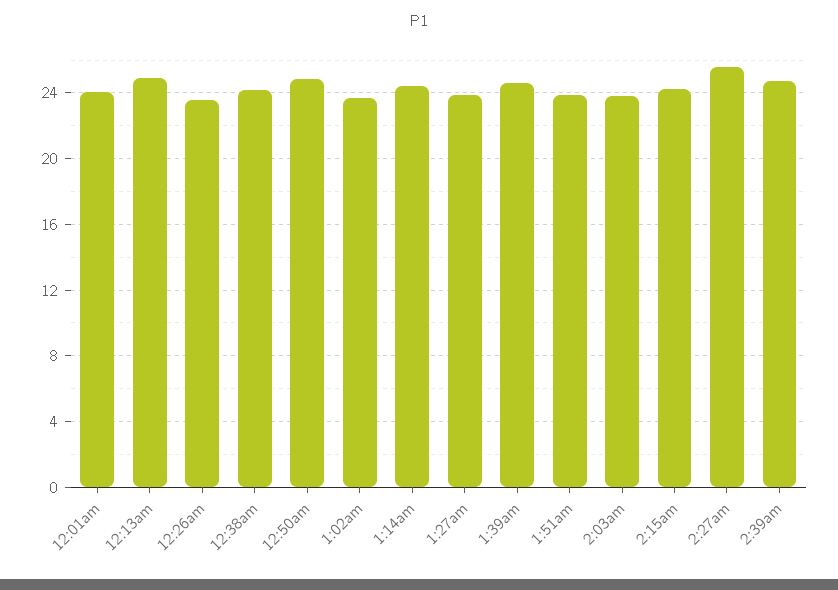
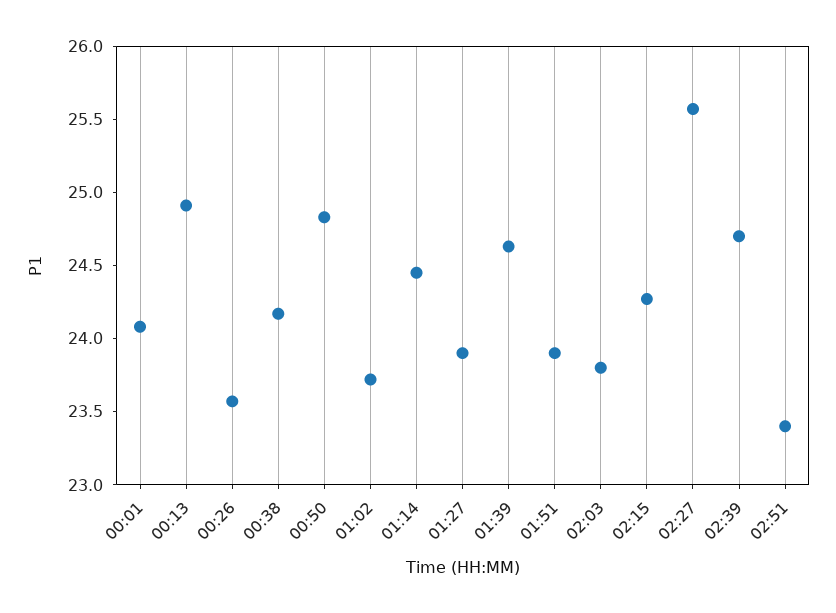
02:51: none -> 23.4

